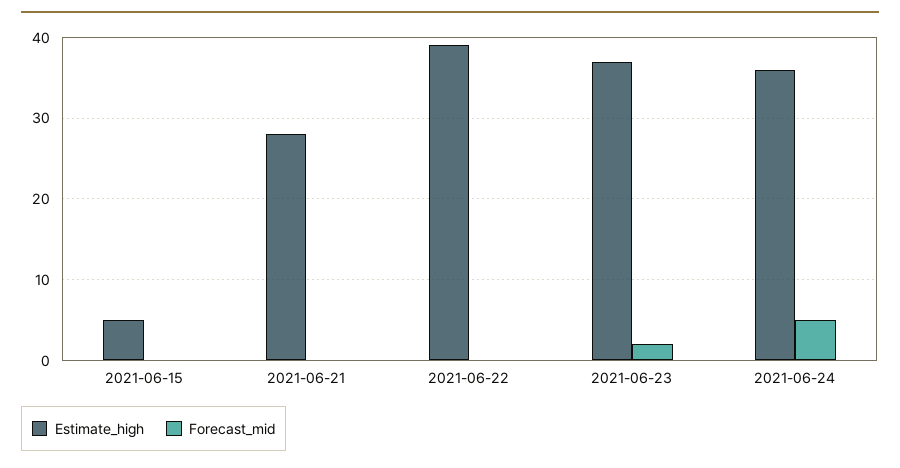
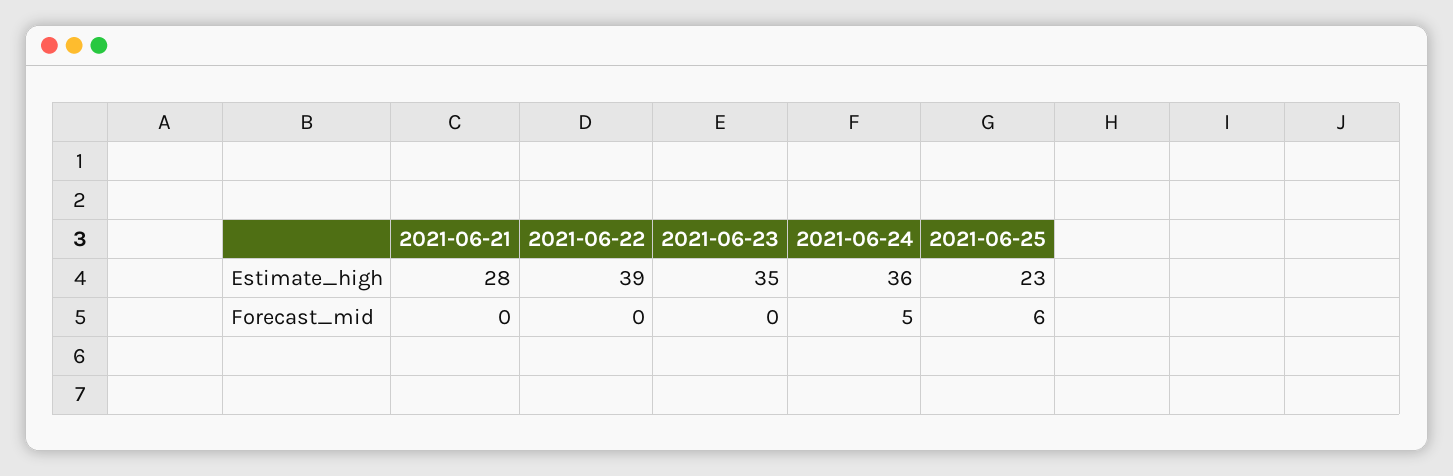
Estimate_high, 2021-06-15: 5 -> none
Forecast_mid, 2021-06-15: 0 -> none
Estimate_high, 2021-06-23: 37 -> 35
Forecast_mid, 2021-06-23: 2 -> 0
Estimate_high, 2021-06-25: none -> 23
Forecast_mid, 2021-06-25: none -> 6

